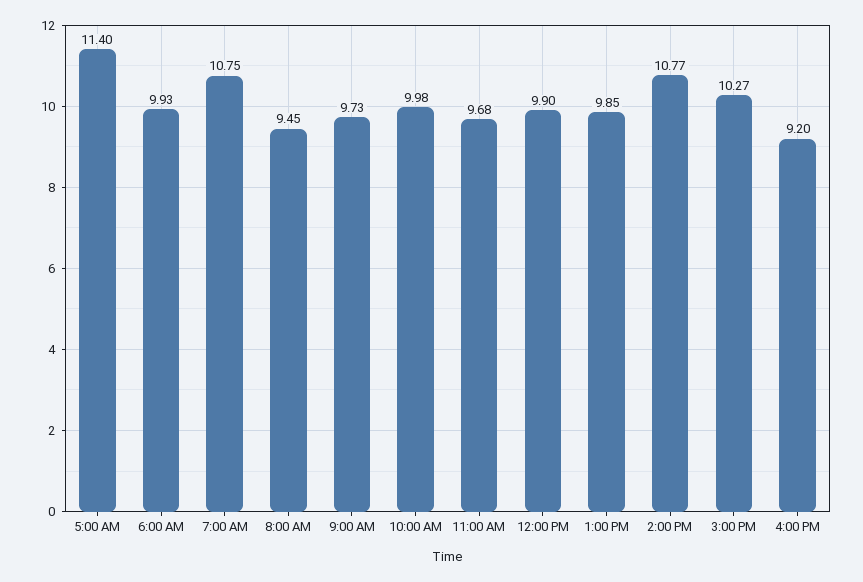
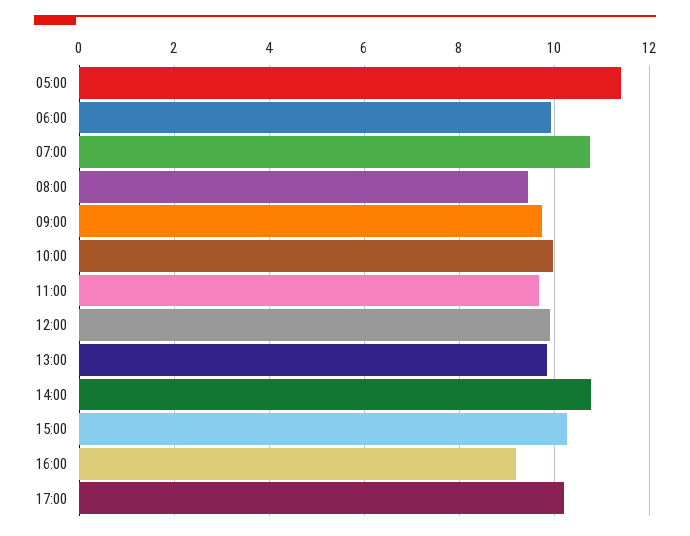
17:00: none -> 10.2

